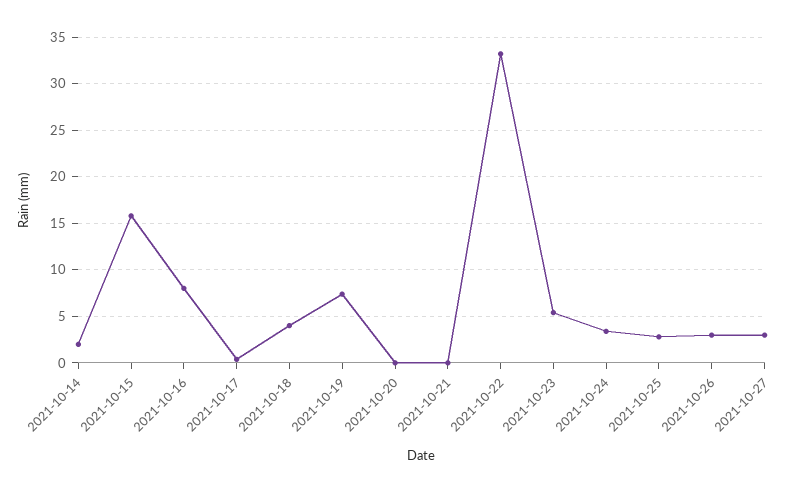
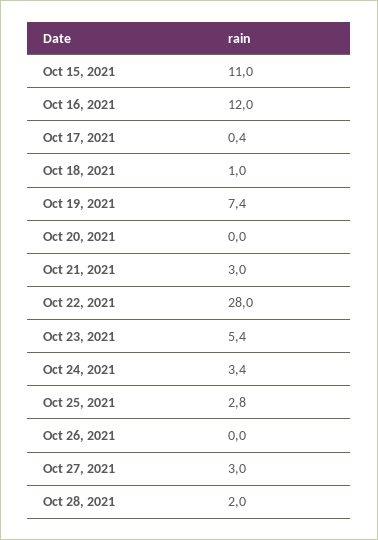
2021-10-14: 2 -> none
2021-10-15: 16 -> 11
2021-10-16: 8 -> 12
2021-10-18: 4 -> 1
2021-10-21: 0 -> 3
2021-10-22: 33 -> 28
2021-10-26: 3 -> 0
Oct 28, 2021: none -> 2

